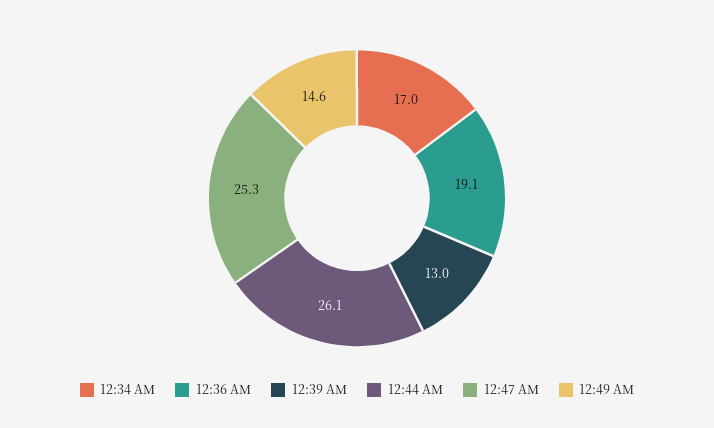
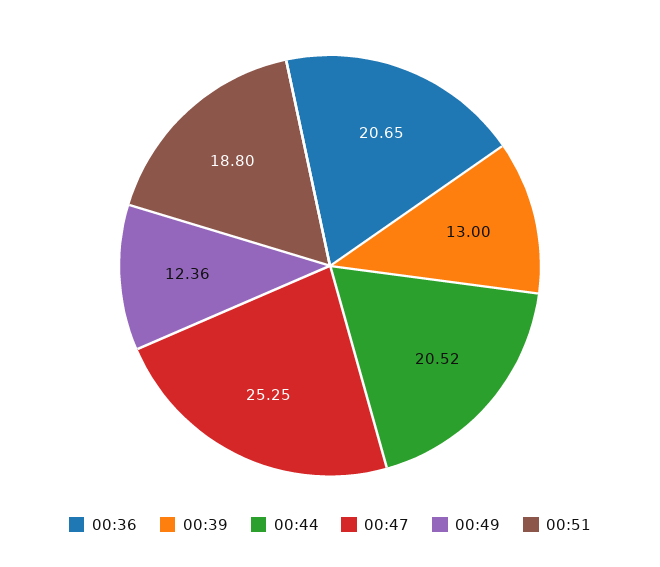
12:34 AM: 17 -> none
12:36 AM: 19.1 -> 20.65
12:44 AM: 26.1 -> 20.52
12:49 AM: 14.6 -> 12.36
00:51: none -> 18.8

